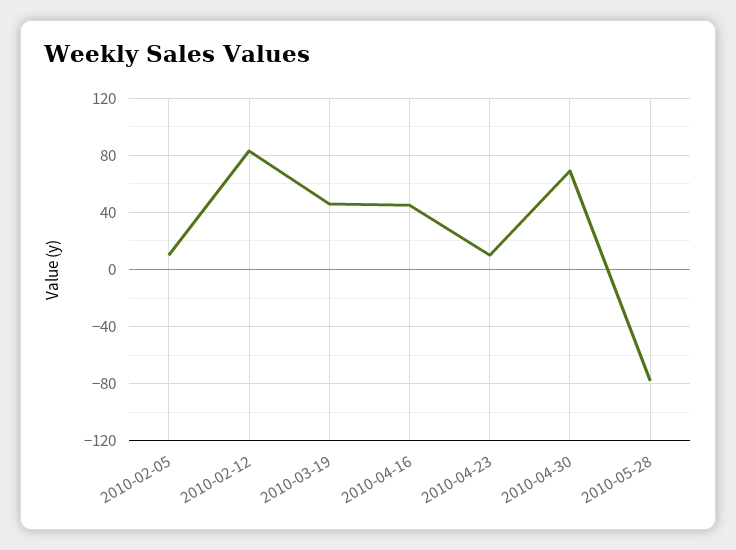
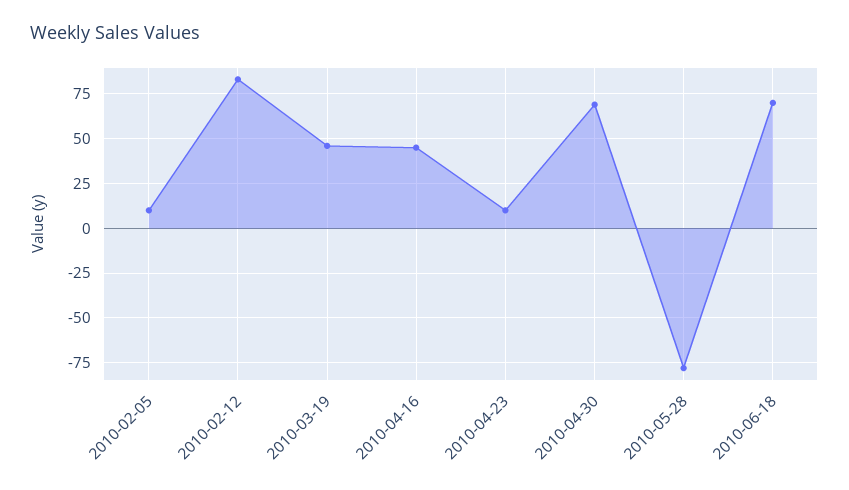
2010-06-18: none -> 70

